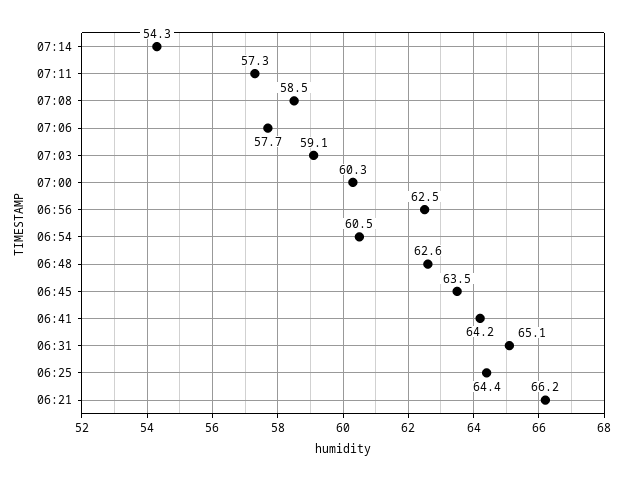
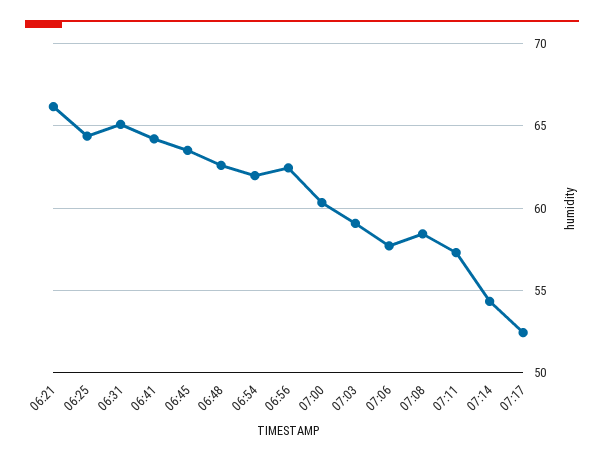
06:54: 60.5 -> 62
07:17: none -> 52.5

